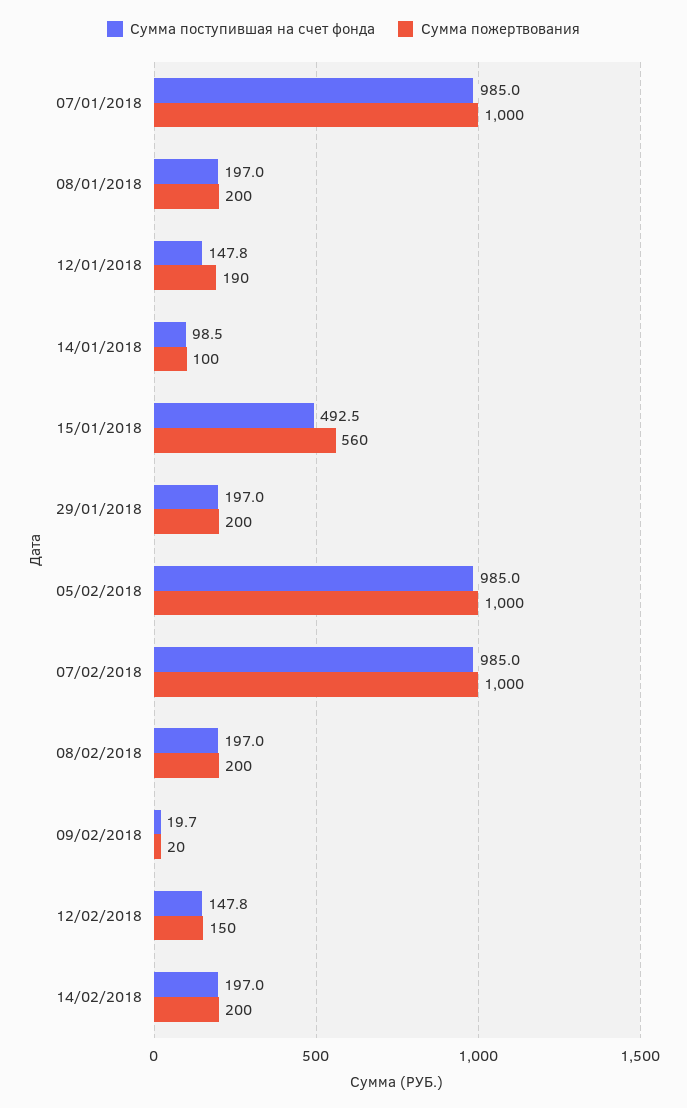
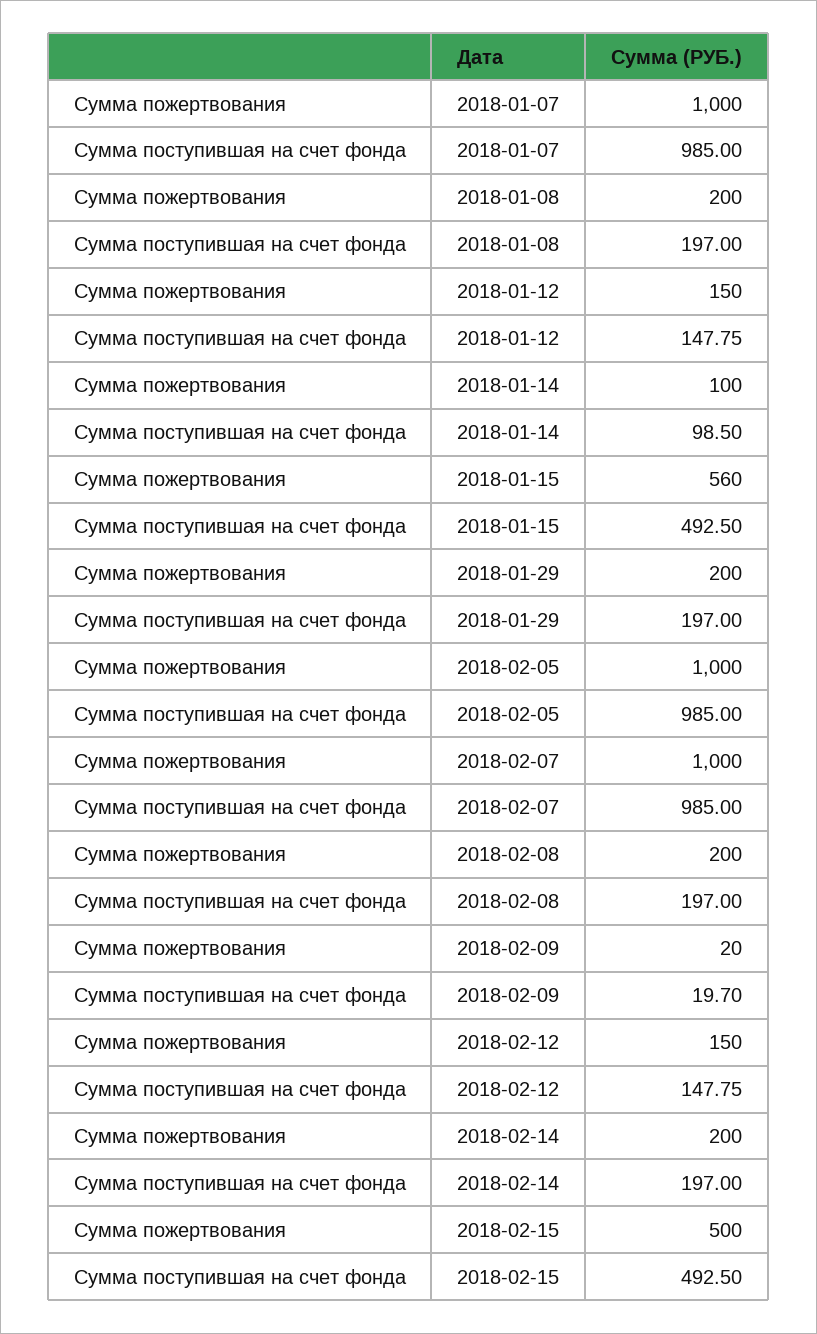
Сумма пожертвования, 12/01/2018: 190 -> 150
Сумма пожертвования, 2018-02-15: none -> 500
Сумма поступившая на счет фонда, 2018-02-15: none -> 492.5

